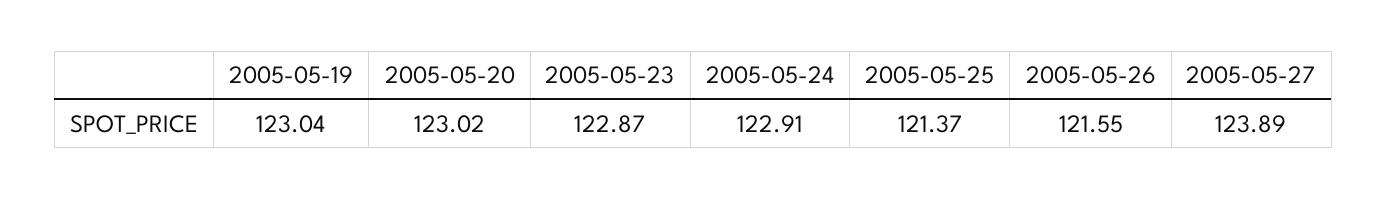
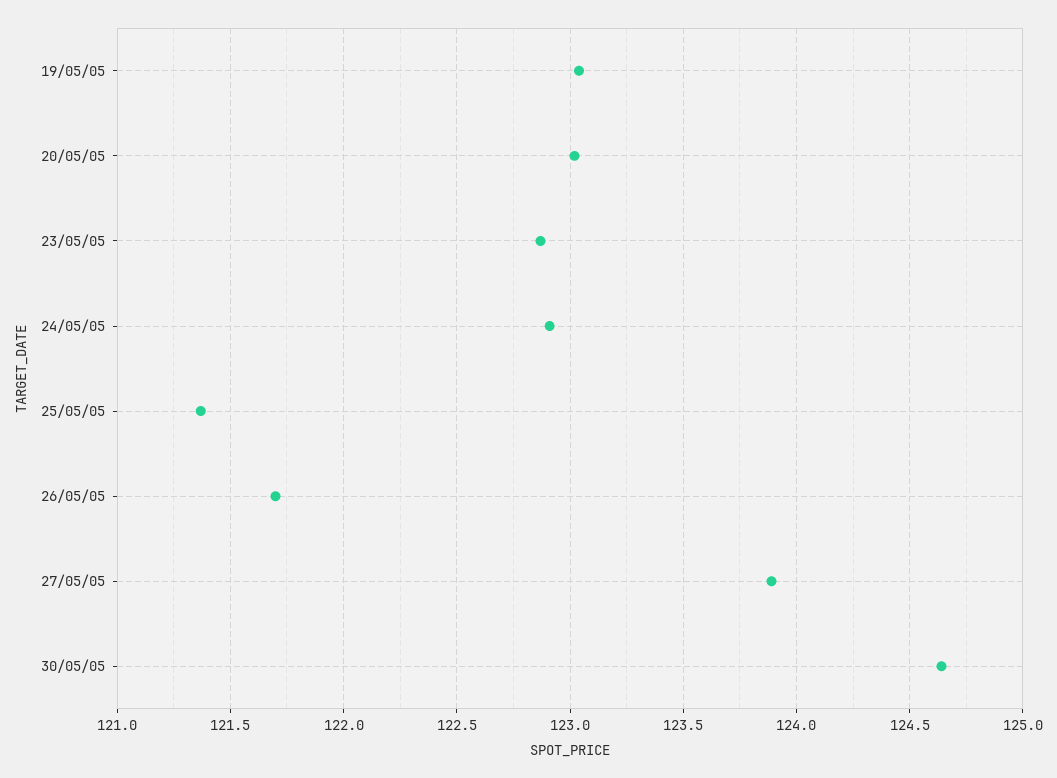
2005-05-26: 121.55 -> 121.7
30/05/05: none -> 124.65

